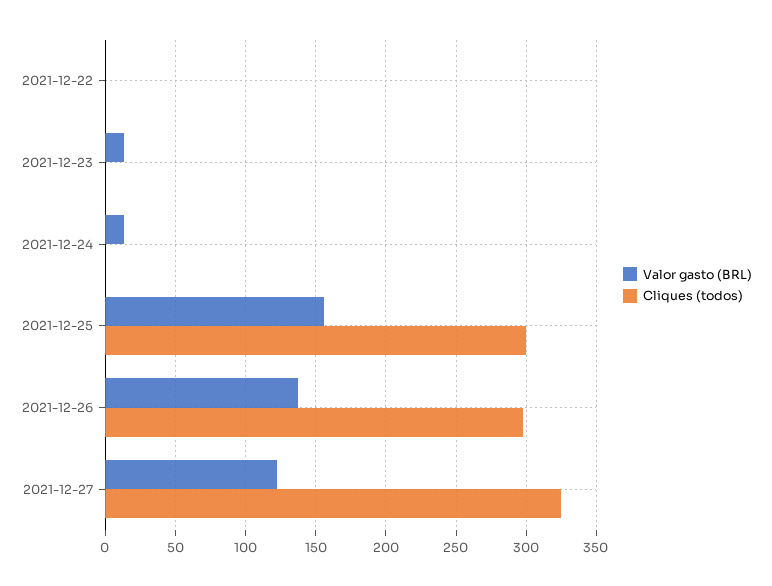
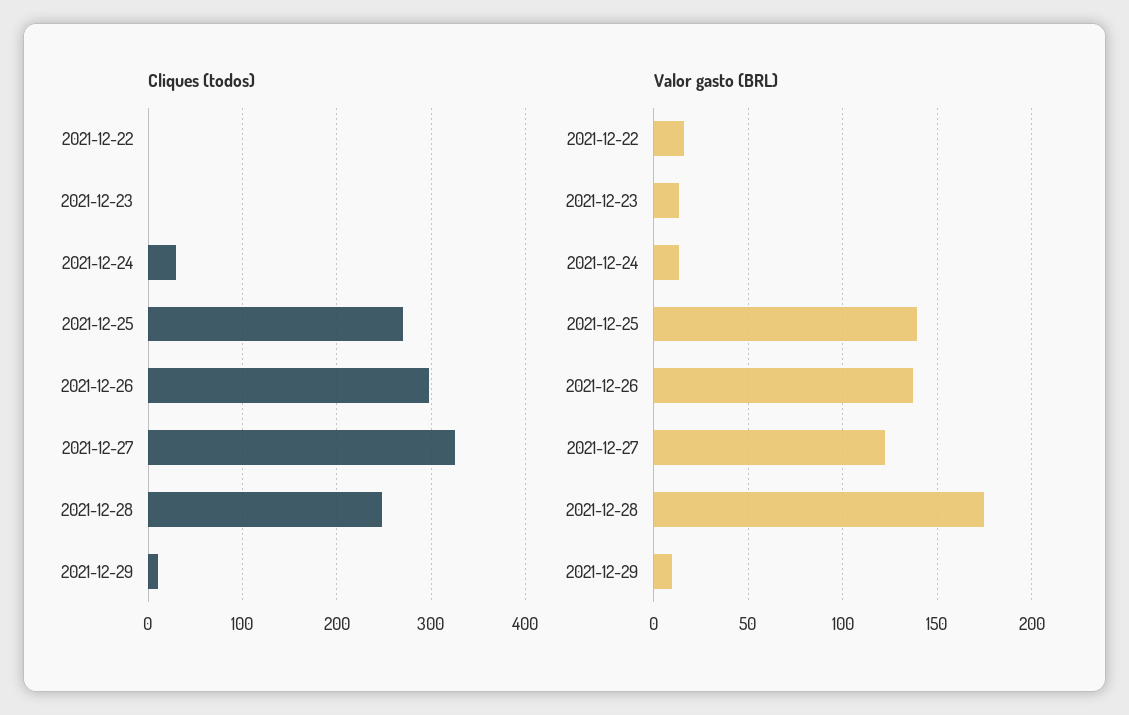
Valor gasto (BRL), 2021-12-22: 0 -> 15
Cliques (todos), 2021-12-24: 0 -> 30
Valor gasto (BRL), 2021-12-25: 155 -> 140
Cliques (todos), 2021-12-25: 300 -> 270
Cliques (todos), 2021-12-28: none -> 250
Cliques (todos), 2021-12-29: none -> 10
Valor gasto (BRL), 2021-12-28: none -> 175
Valor gasto (BRL), 2021-12-29: none -> 10

